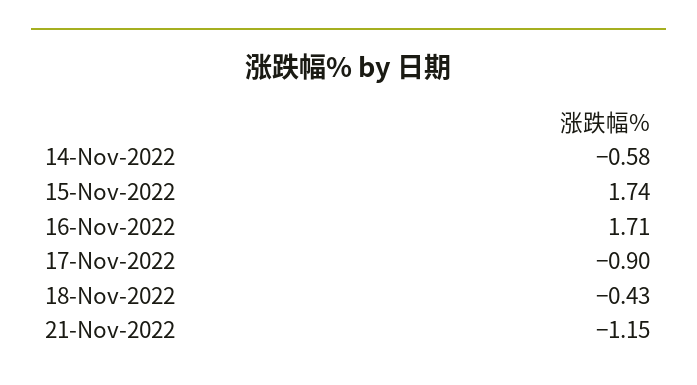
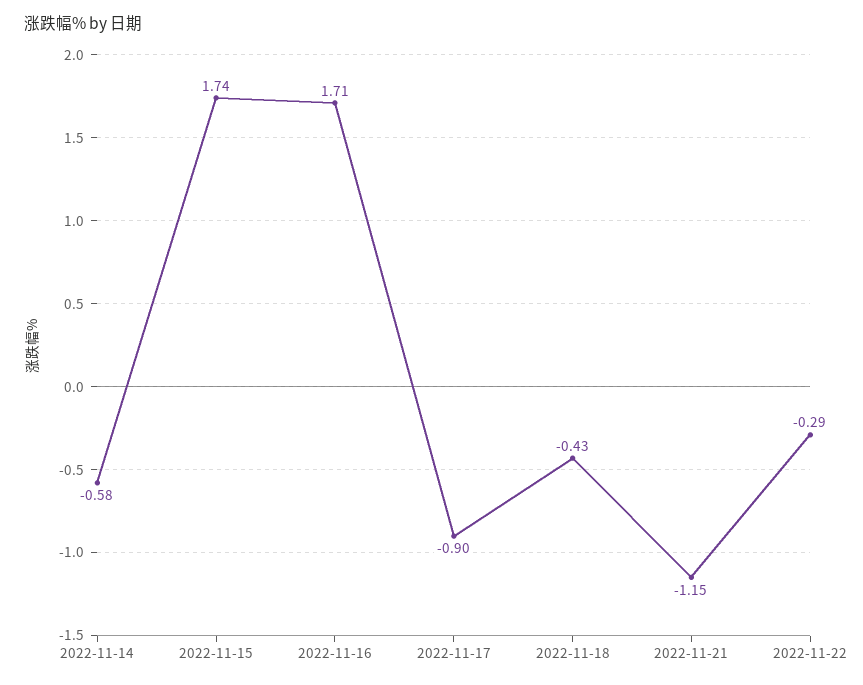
2022-11-22: none -> -0.29

